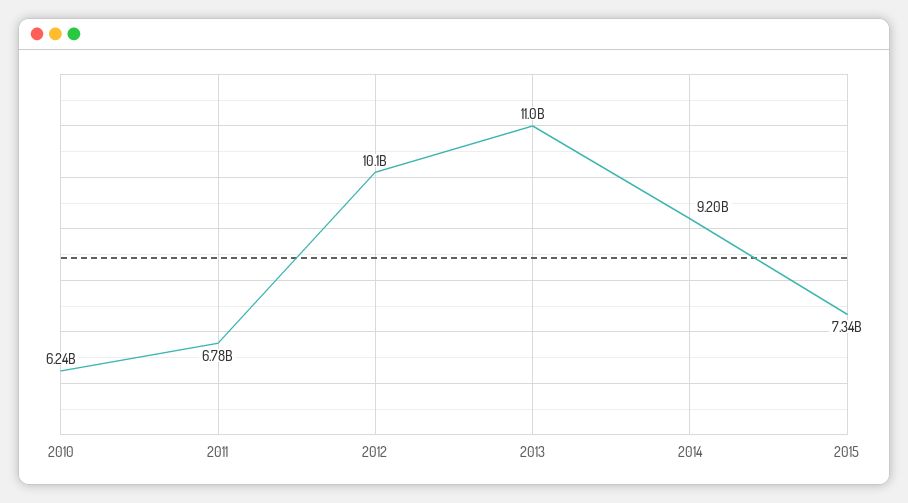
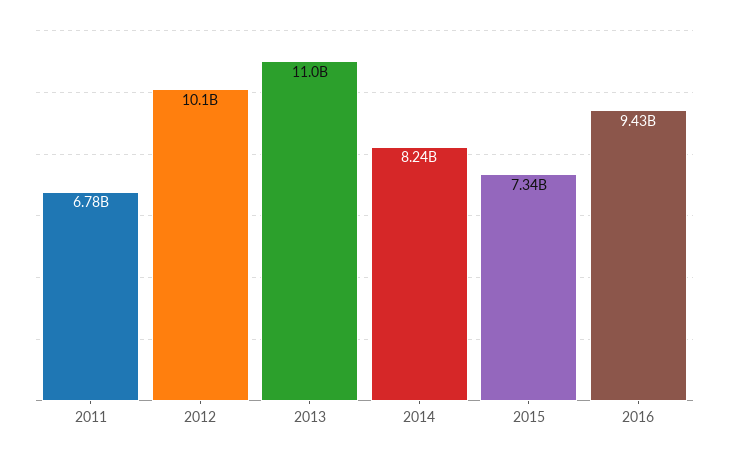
2010: 6240000000 -> none
2014: 9200000000 -> 8240000000
2016: none -> 9430000000

